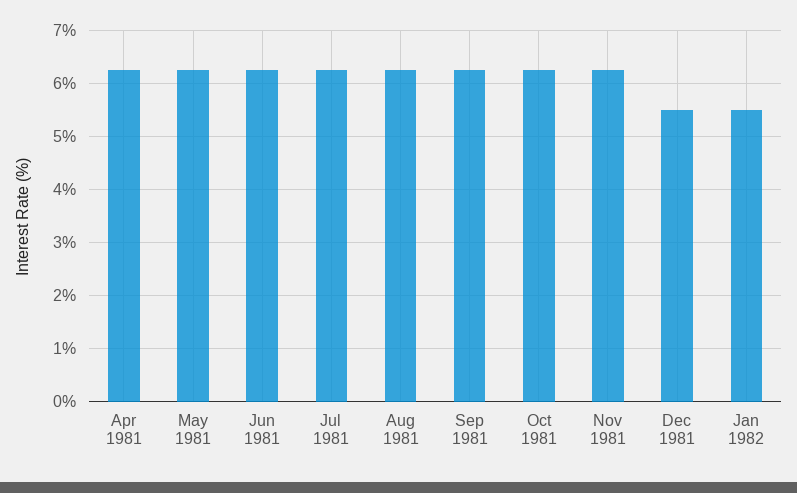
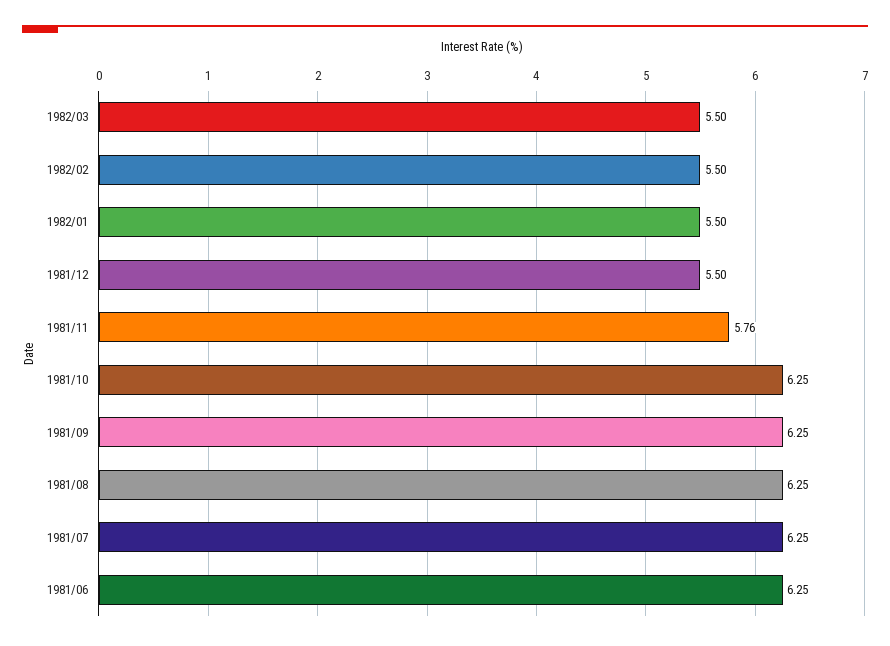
Apr 1981: 6.2 -> none
May 1981: 6.2 -> none
Nov 1981: 6.2 -> 5.76
1982/03: none -> 5.5
1982/02: none -> 5.5

